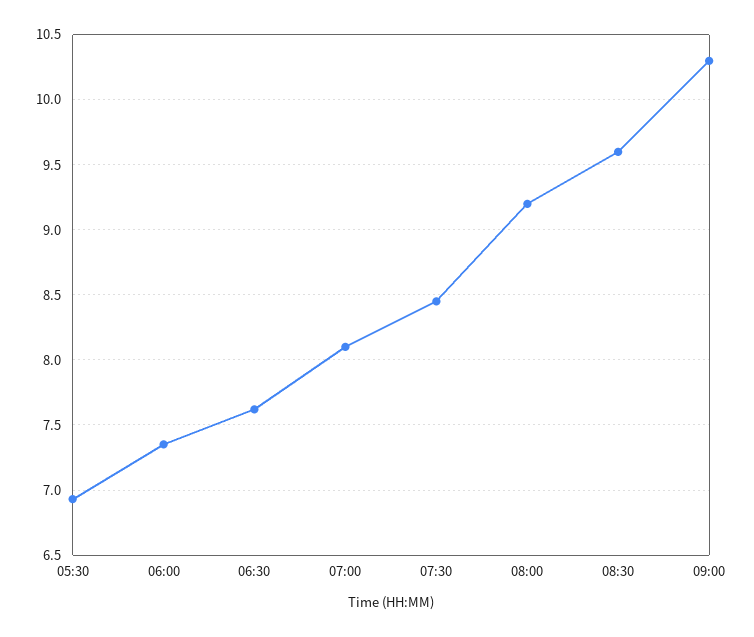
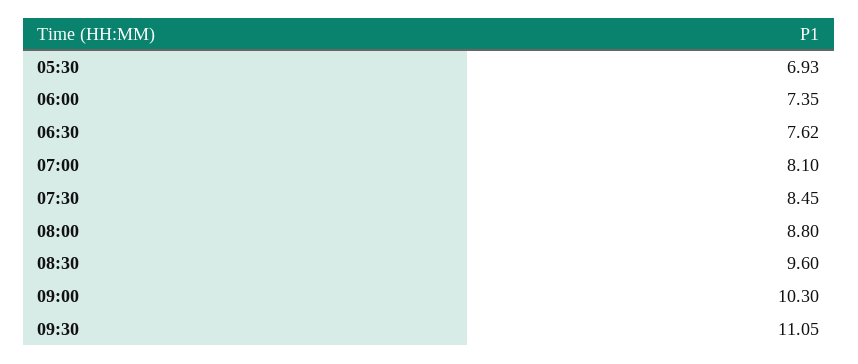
08:00: 9.2 -> 8.8
09:30: none -> 11.05

